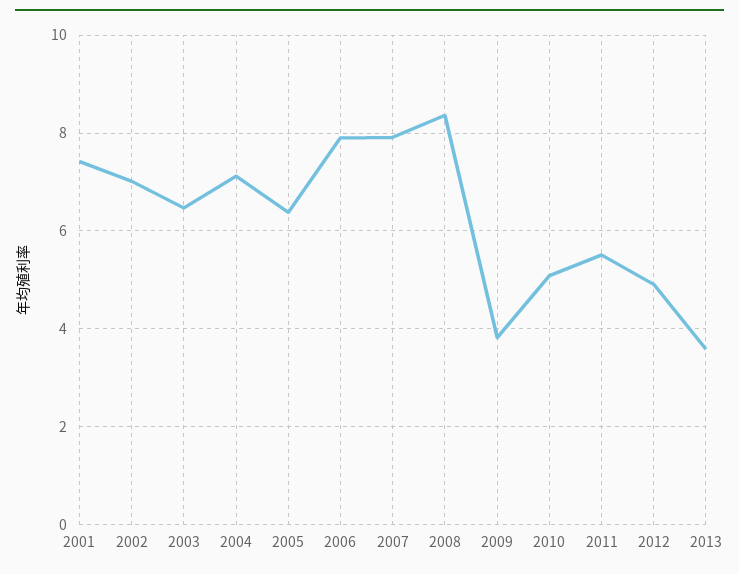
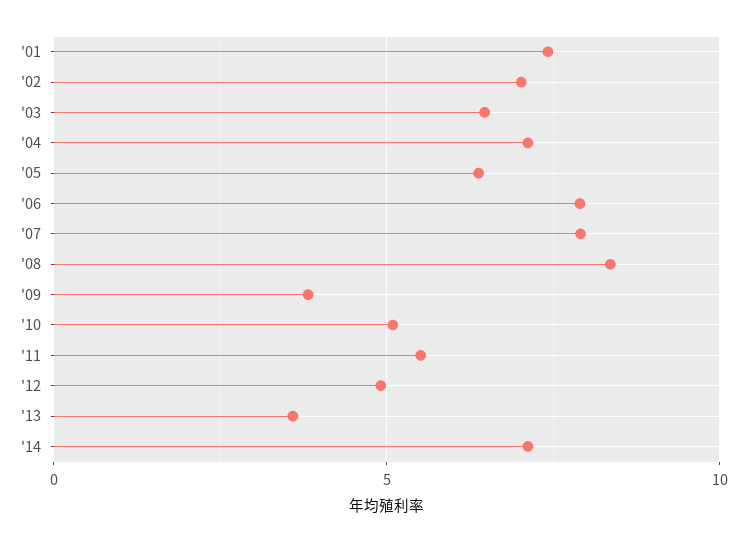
'14: none -> 7

